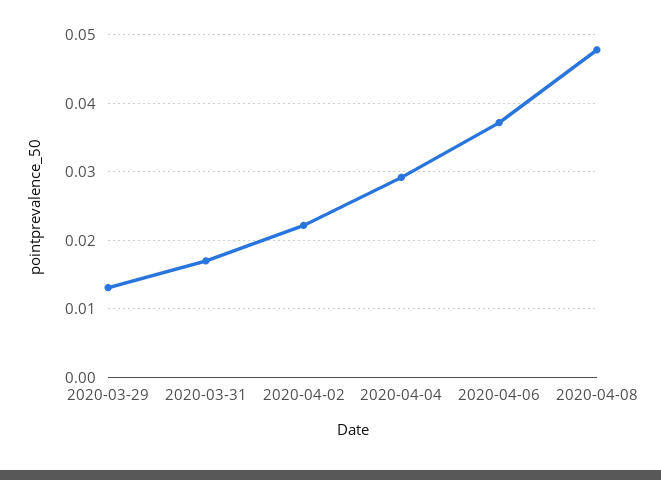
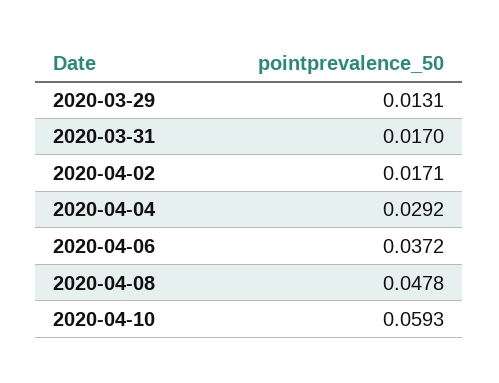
2020-04-02: 0.022 -> 0.0171
2020-04-10: none -> 0.0593

